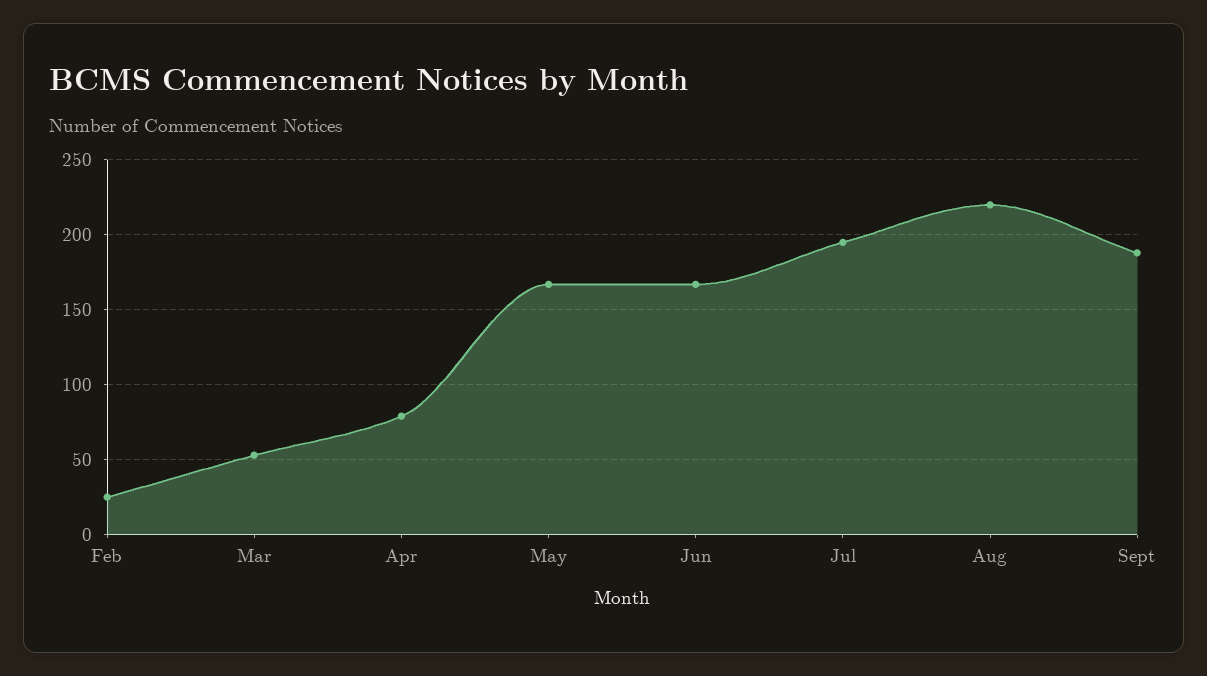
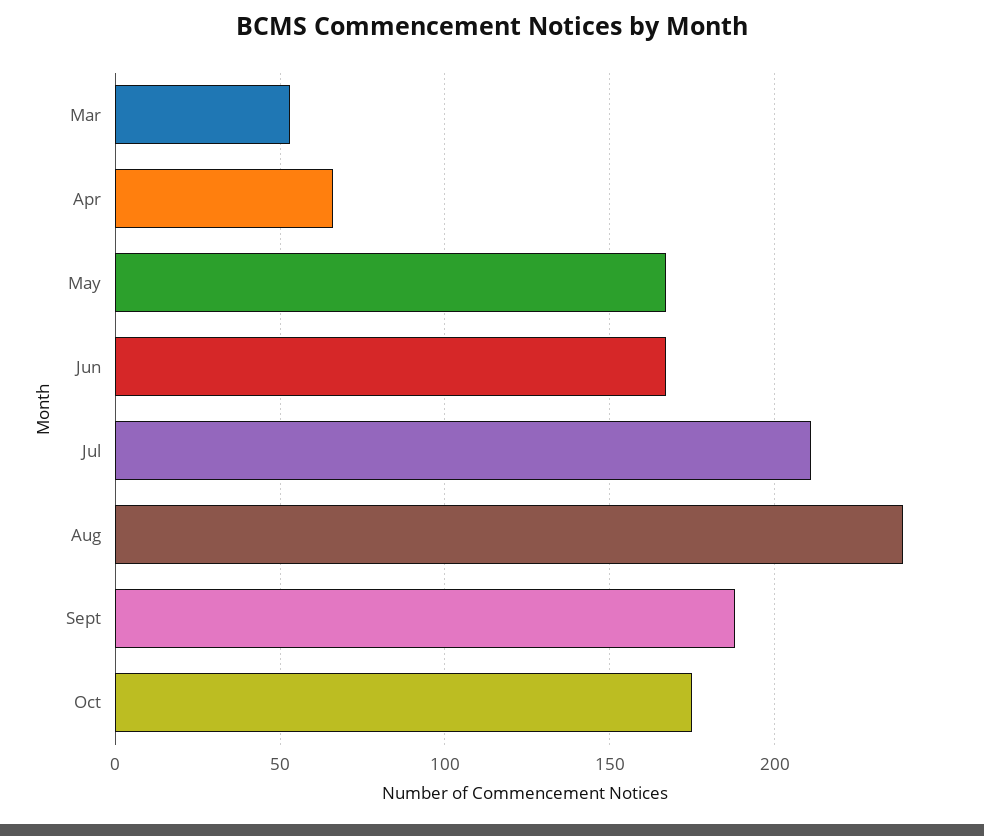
Feb: 25 -> none
Apr: 80 -> 65
Jul: 195 -> 210
Aug: 220 -> 240
Oct: none -> 175

